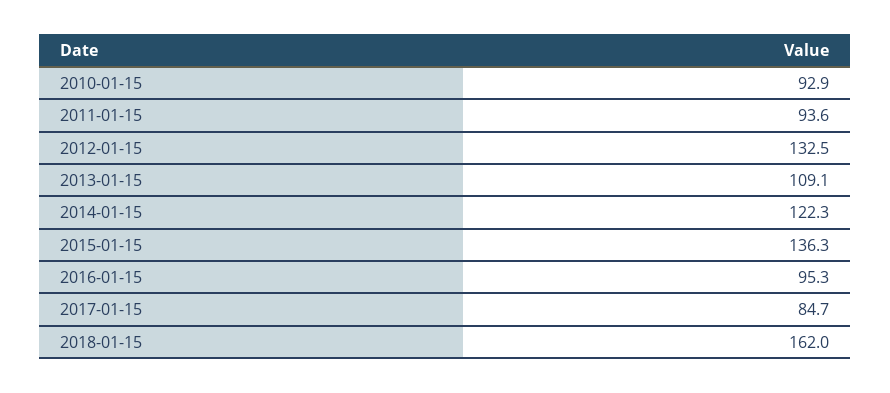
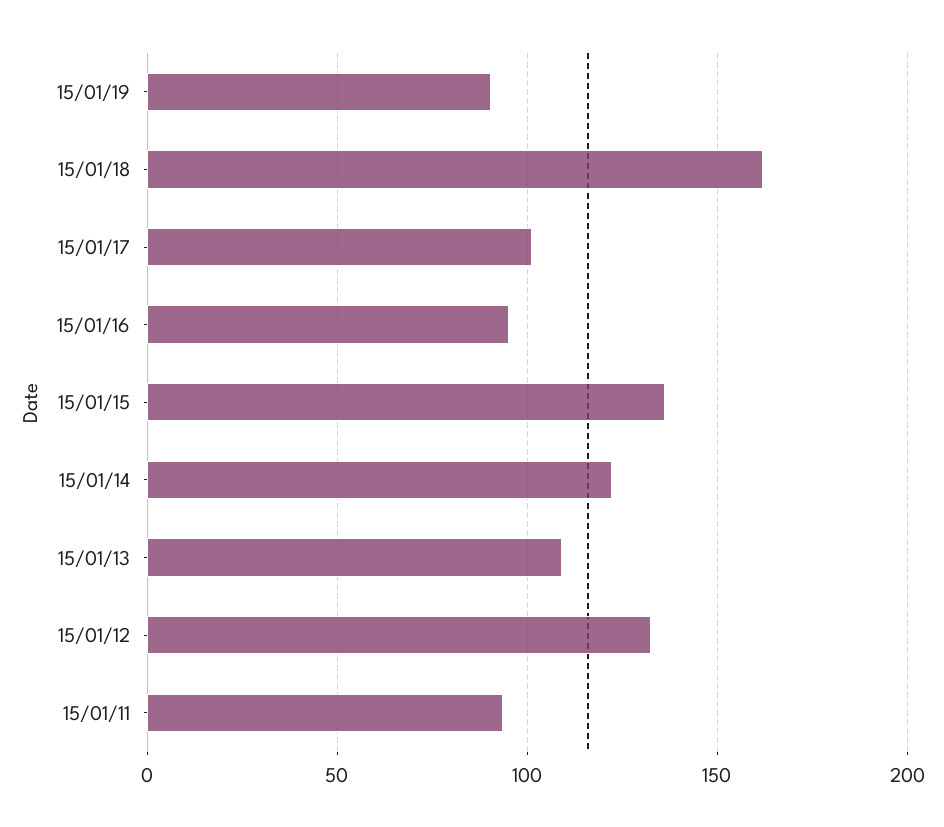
2010-01-15: 92.9 -> none
2017-01-15: 84.7 -> 100
15/01/19: none -> 90

